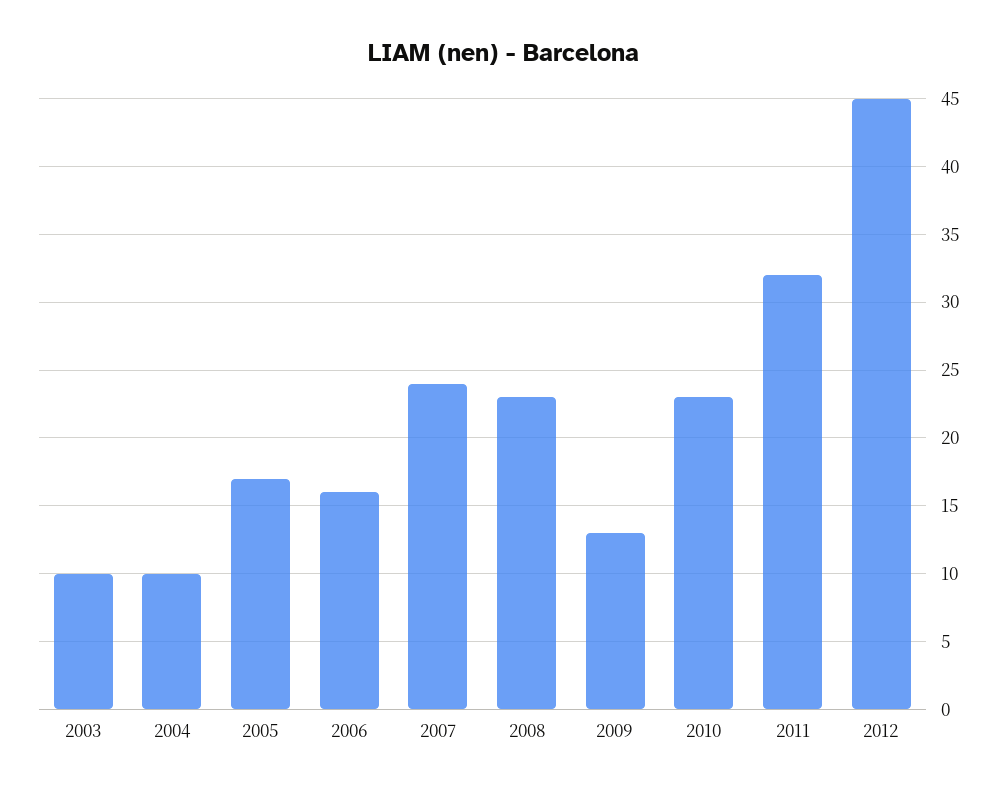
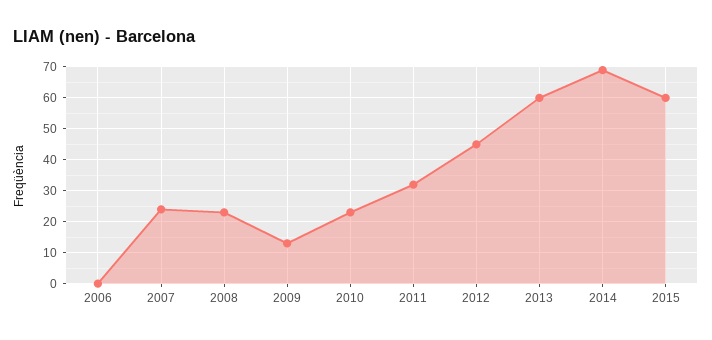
2003: 10 -> none
2004: 10 -> none
2005: 17 -> none
2006: 16 -> 0
2013: none -> 60
2014: none -> 70
2015: none -> 60

